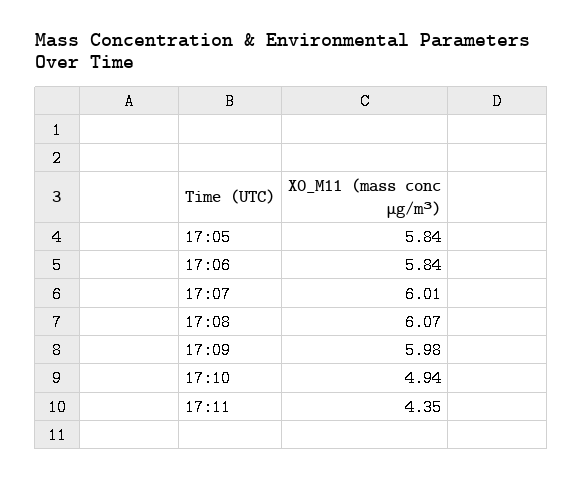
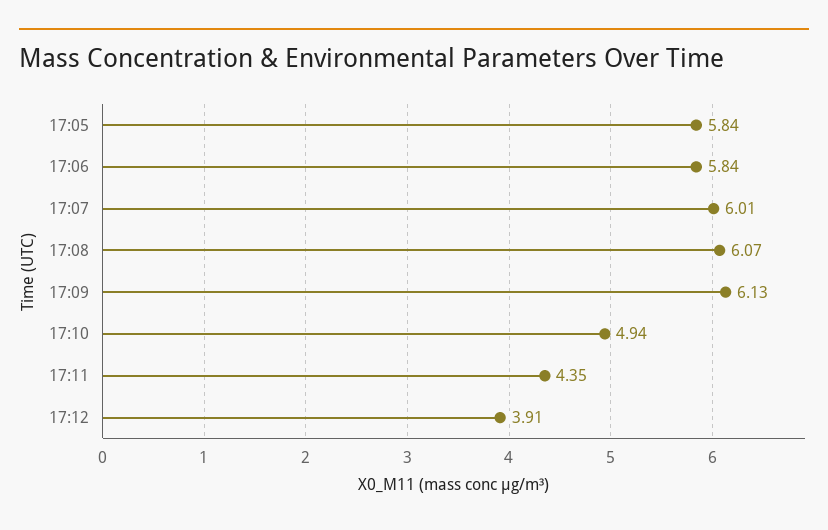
17:09: 5.98 -> 6.13
17:12: none -> 3.91

